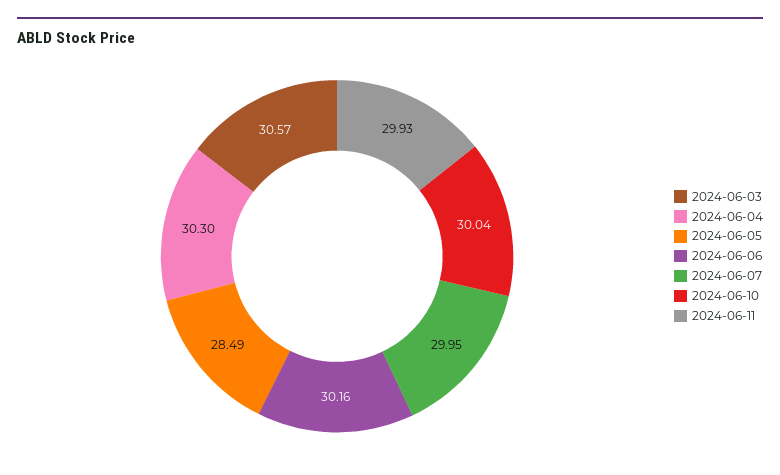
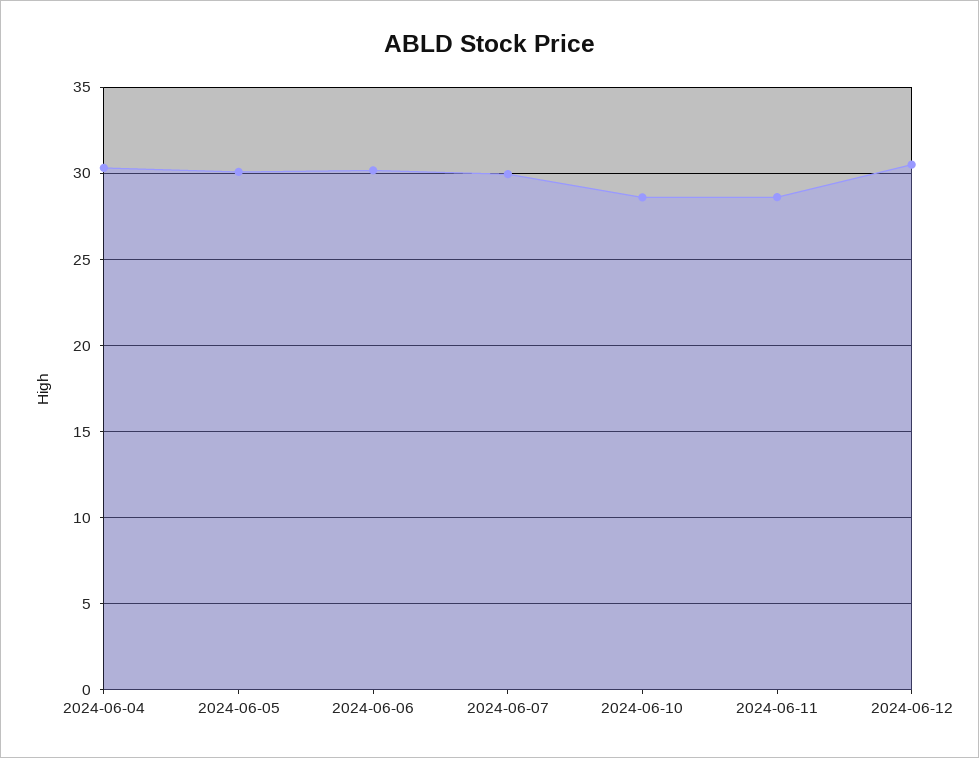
2024-06-03: 30.57 -> none
2024-06-05: 28.49 -> 30
2024-06-10: 30.04 -> 28.5
2024-06-11: 29.93 -> 28.5
2024-06-12: none -> 30.5

